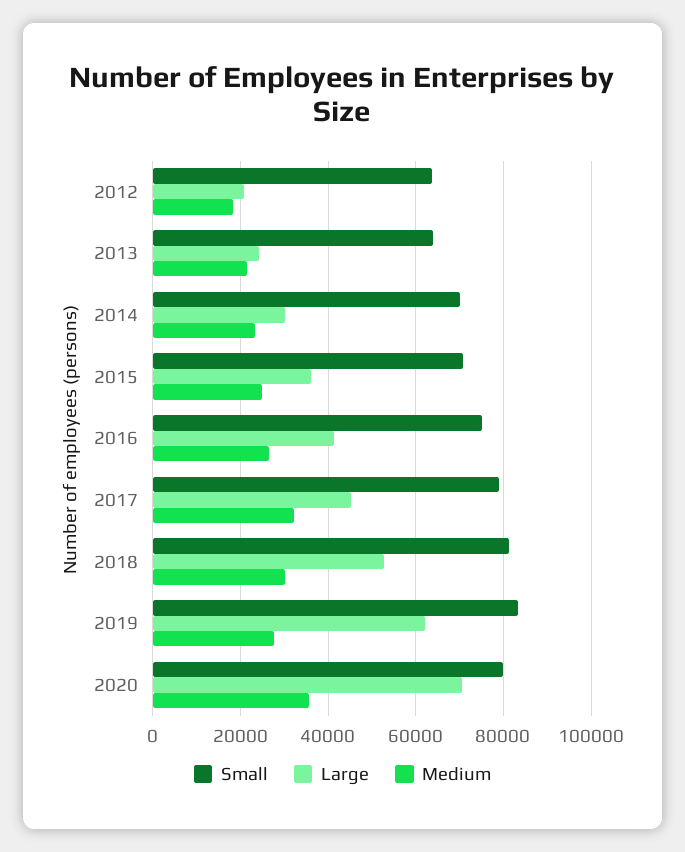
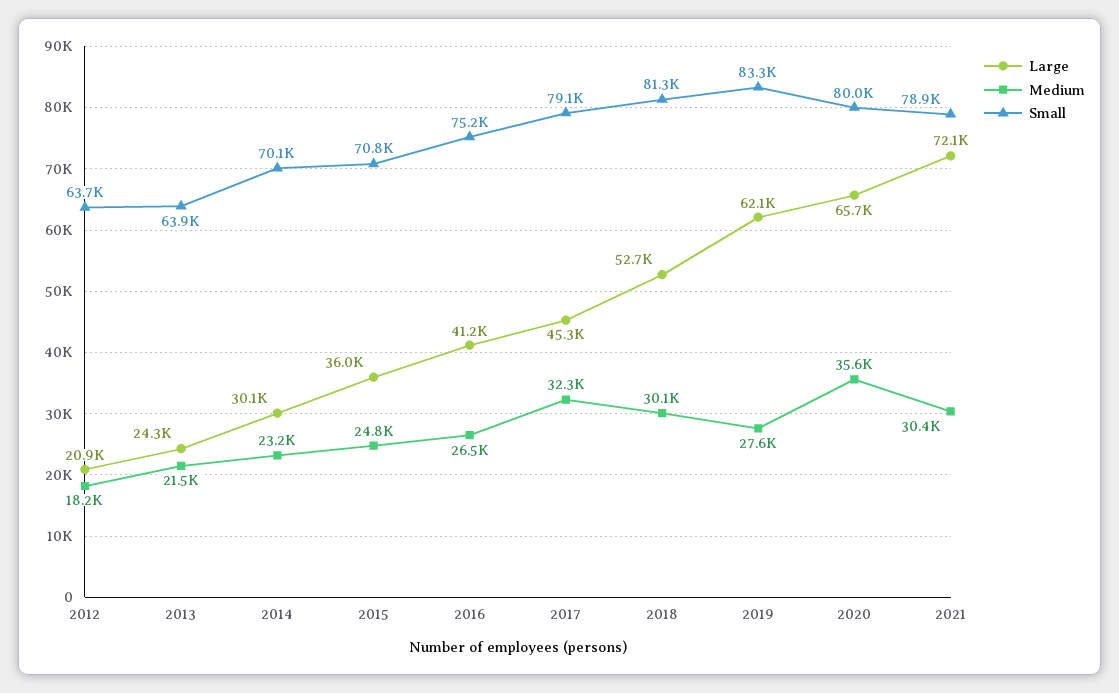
Large, 2020: 70000 -> 65700
Large, 2021: none -> 72100
Medium, 2021: none -> 30400
Small, 2021: none -> 78900

